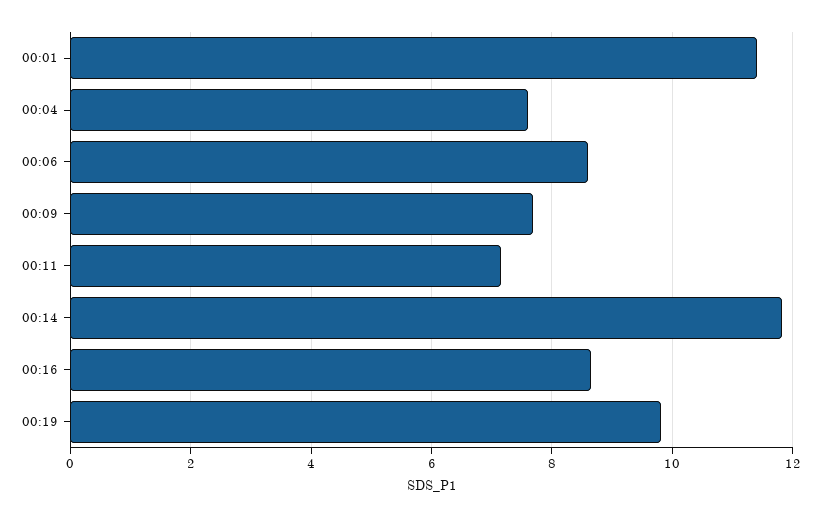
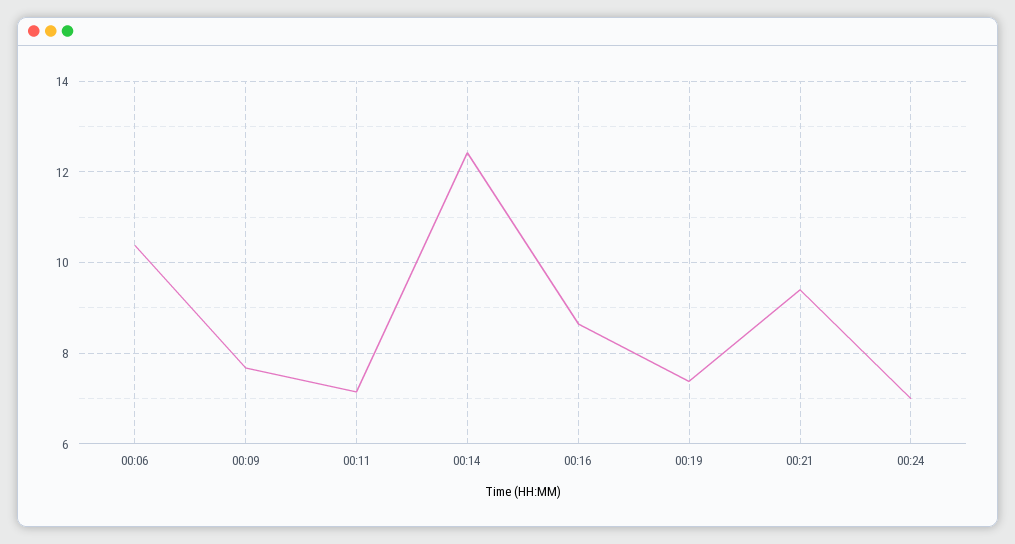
00:01: 11.4 -> none
00:04: 7.6 -> none
00:06: 8.6 -> 10.4
00:14: 11.8 -> 12.4
00:19: 9.8 -> 7.4
00:21: none -> 9.4
00:24: none -> 7

